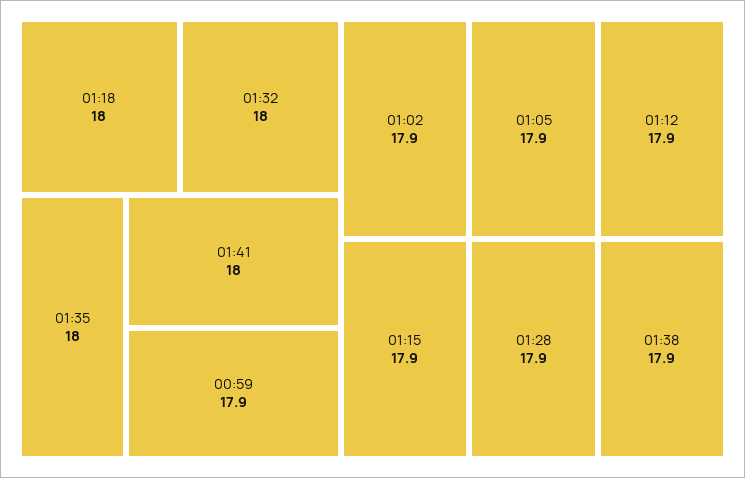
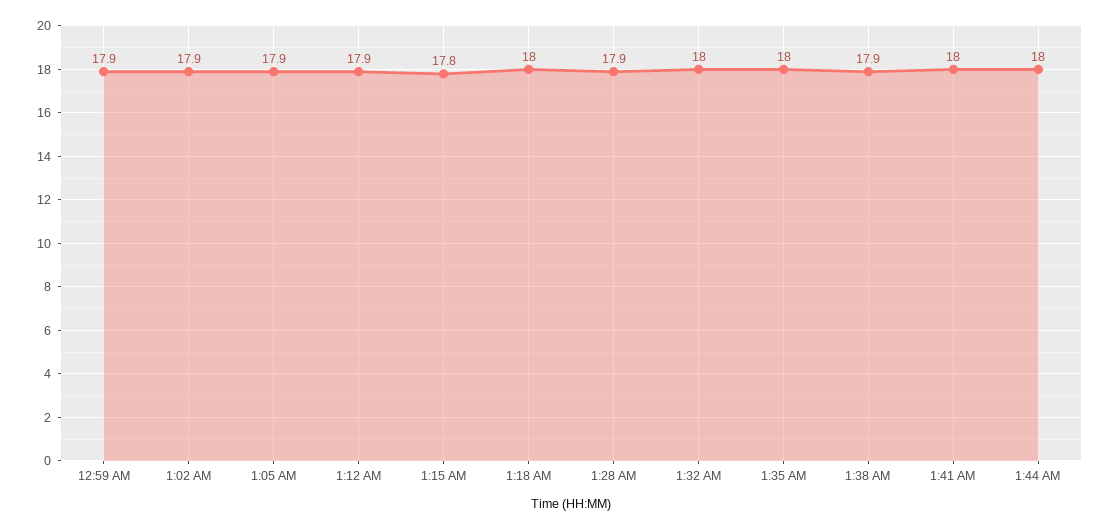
01:15: 17.9 -> 17.8
1:44 AM: none -> 18

